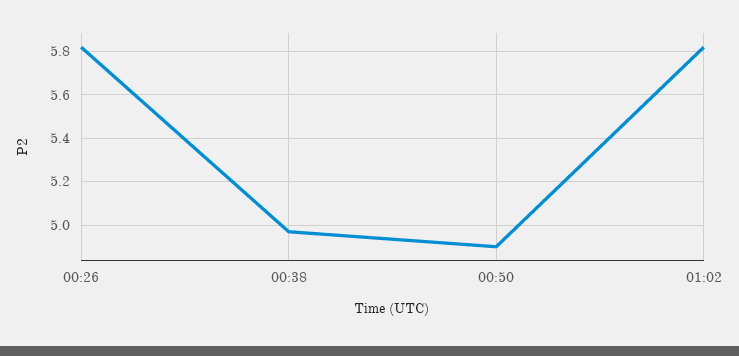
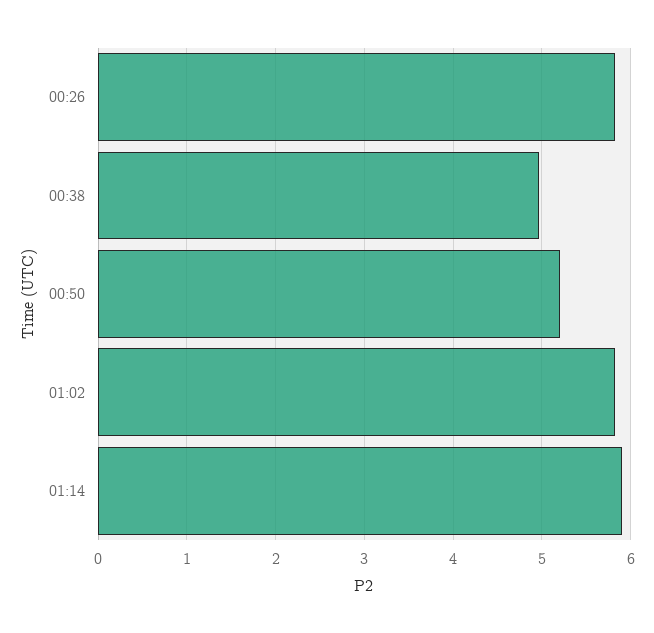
00:50: 4.9 -> 5.2
01:14: none -> 5.9

